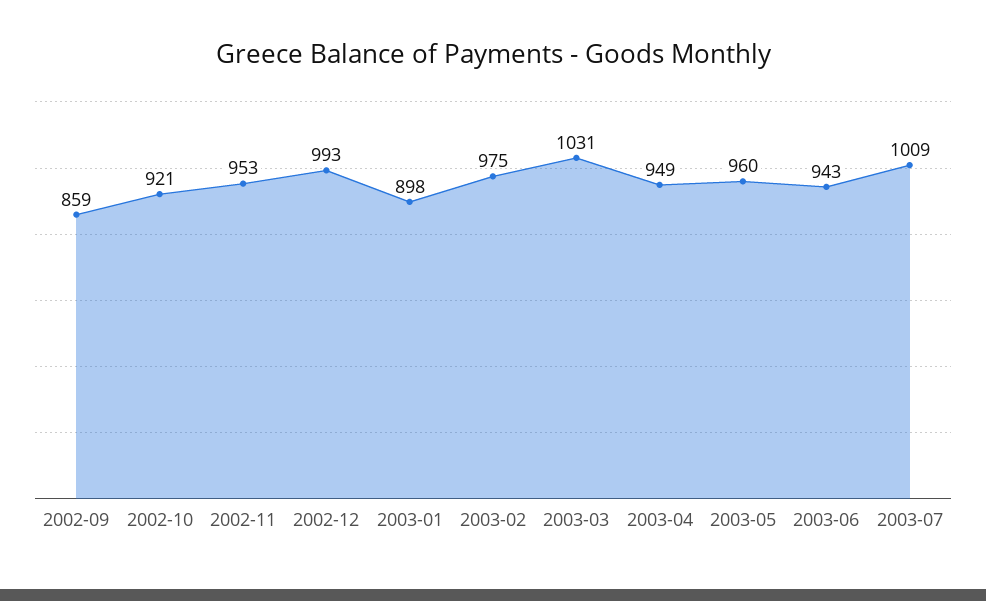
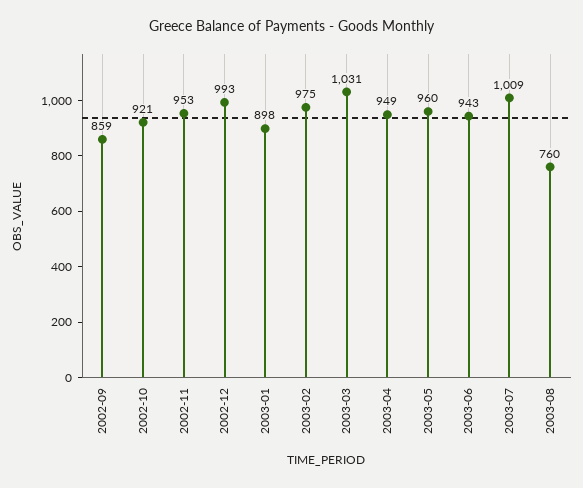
2003-08: none -> 760

